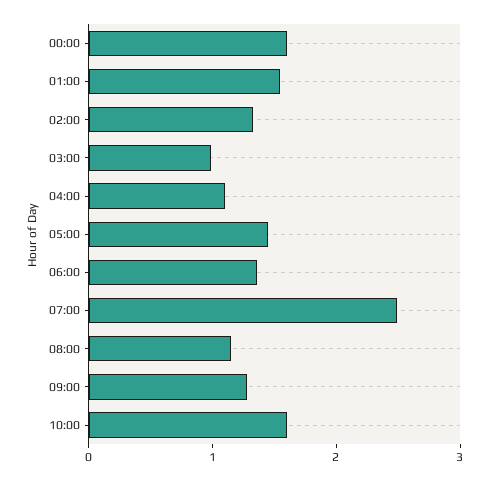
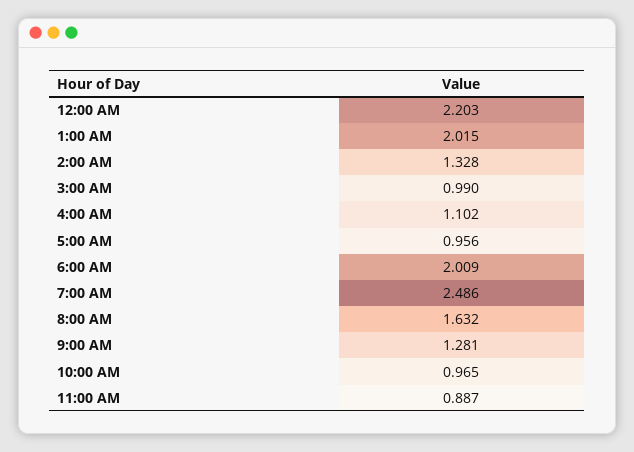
00:00: 1.6 -> 2.203
01:00: 1.6 -> 2.015
05:00: 1.4 -> 0.956
06:00: 1.4 -> 2.009
08:00: 1.2 -> 1.632
10:00: 1.6 -> 0.965
11:00 AM: none -> 0.887

